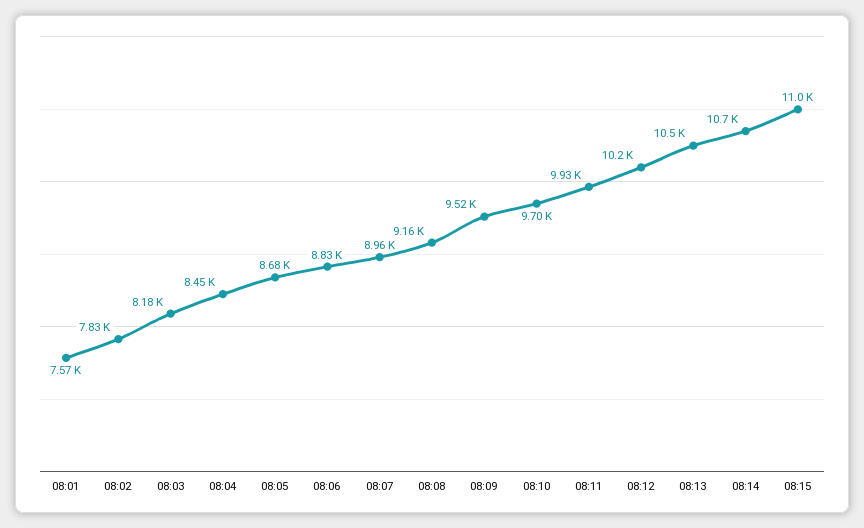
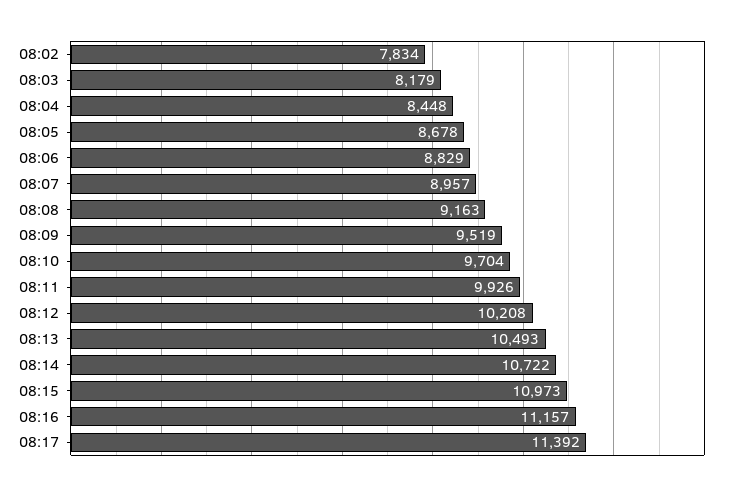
08:01: 7570 -> none
08:16: none -> 11157
08:17: none -> 11392

